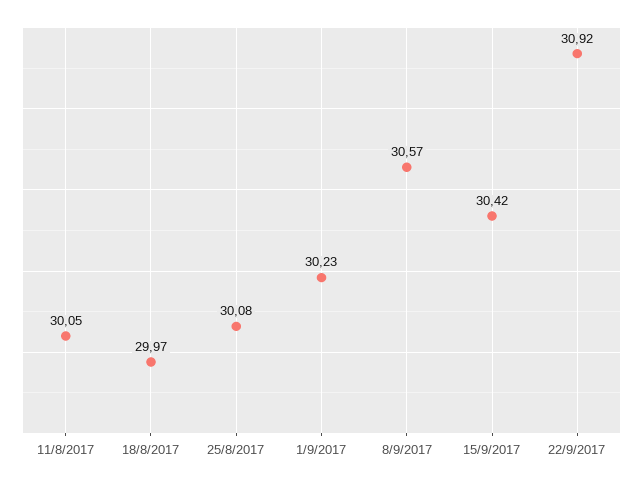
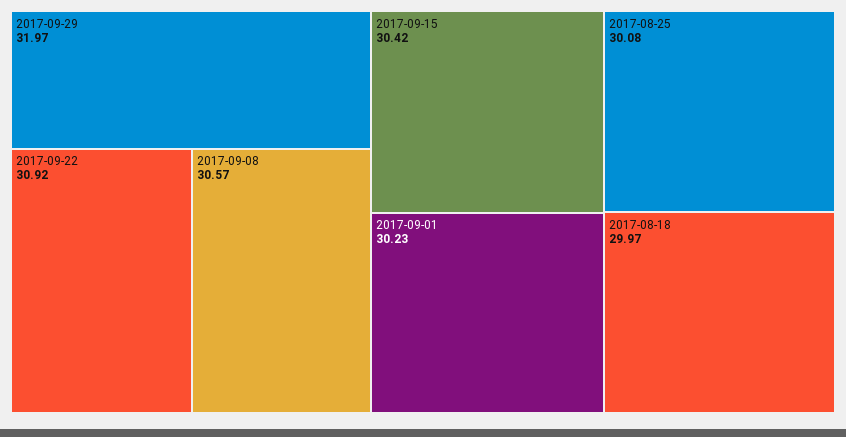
11/8/2017: 30.05 -> none
2017-09-29: none -> 31.97

